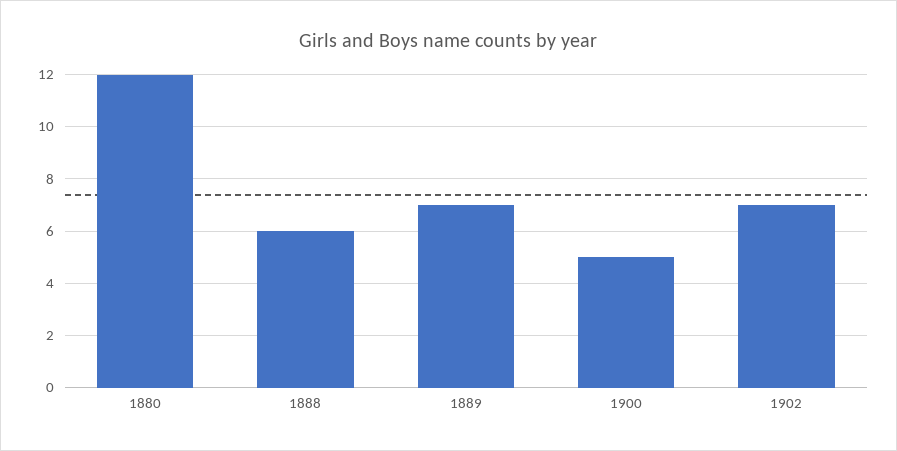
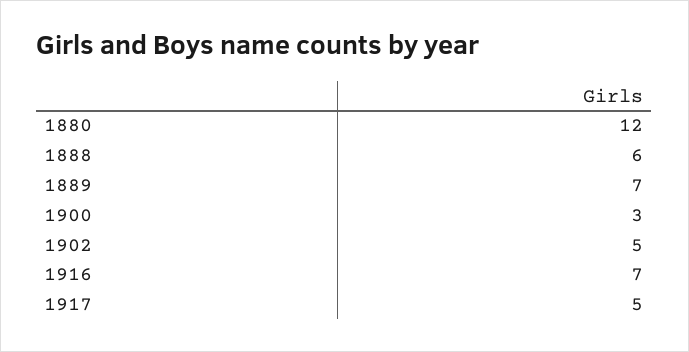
1900: 5 -> 3
1902: 7 -> 5
1916: none -> 7
1917: none -> 5

